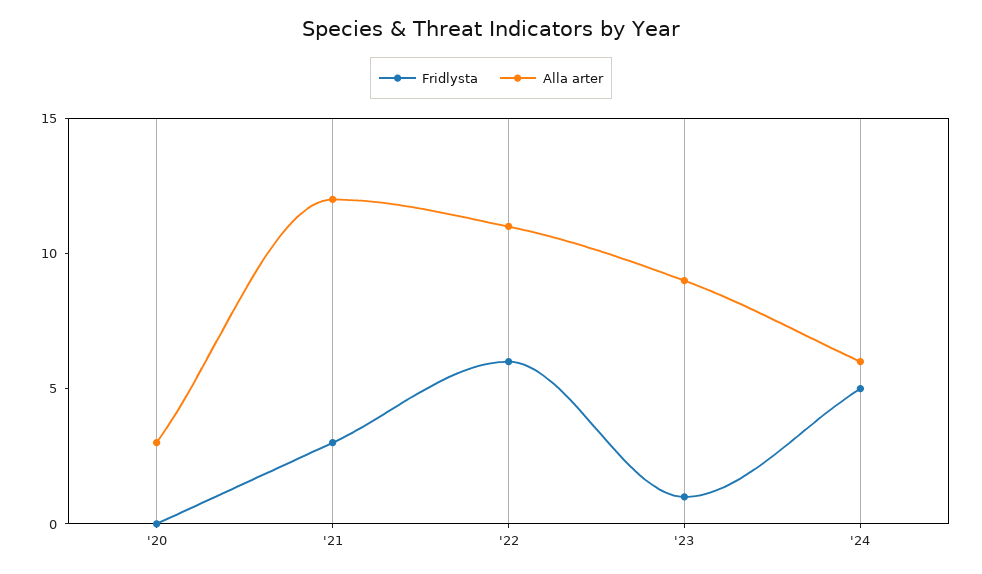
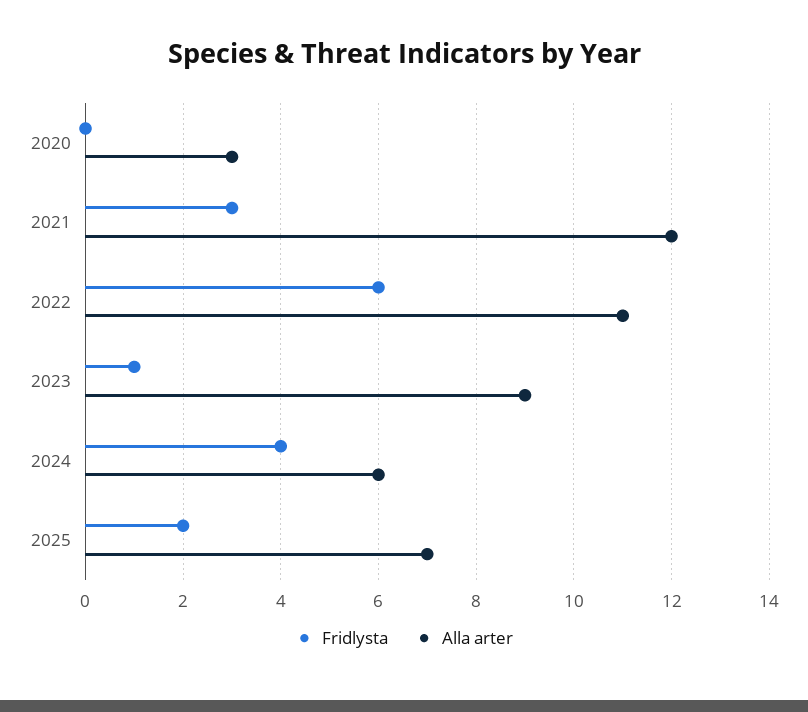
Fridlysta, '24: 5 -> 4
Fridlysta, 2025: none -> 2
Alla arter, 2025: none -> 7

